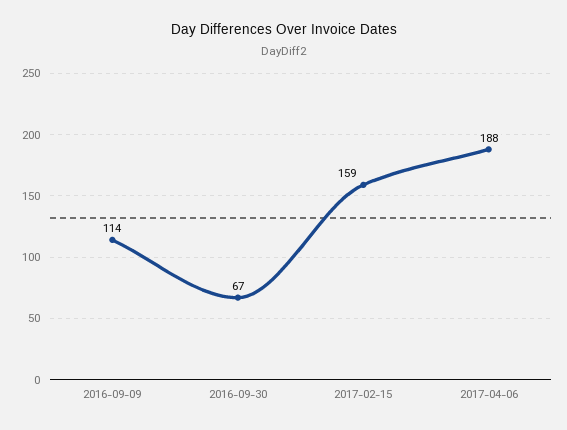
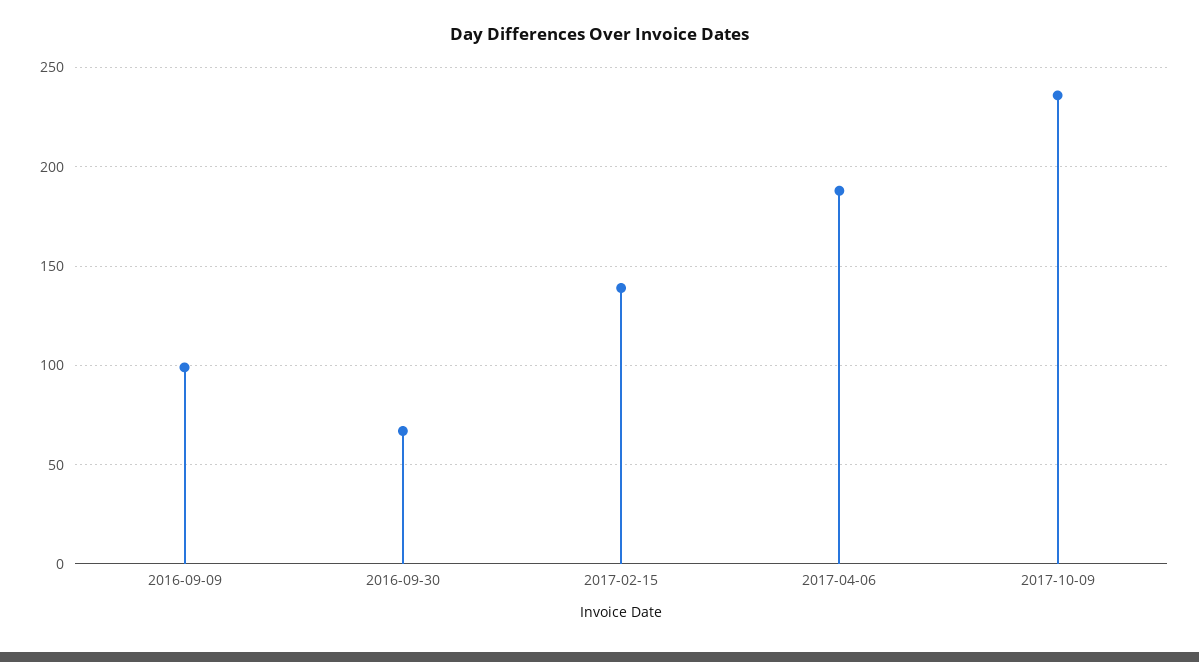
2016-09-09: 114 -> 100
2017-02-15: 159 -> 140
2017-10-09: none -> 235

